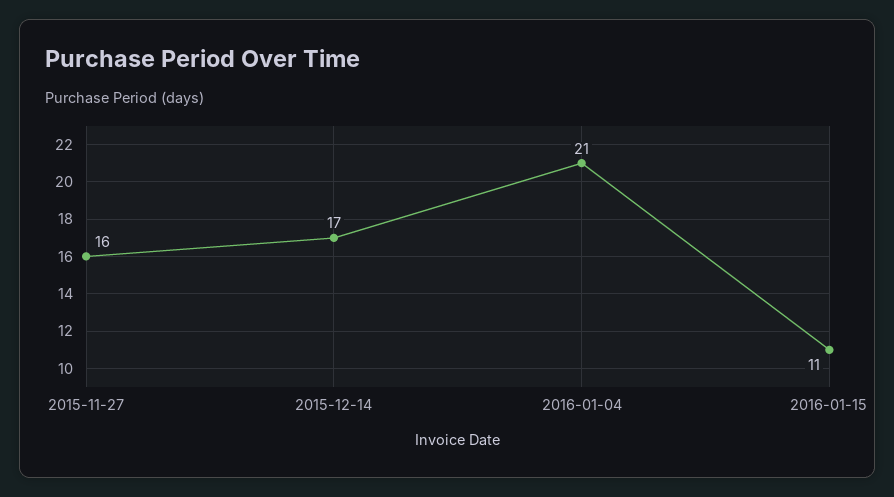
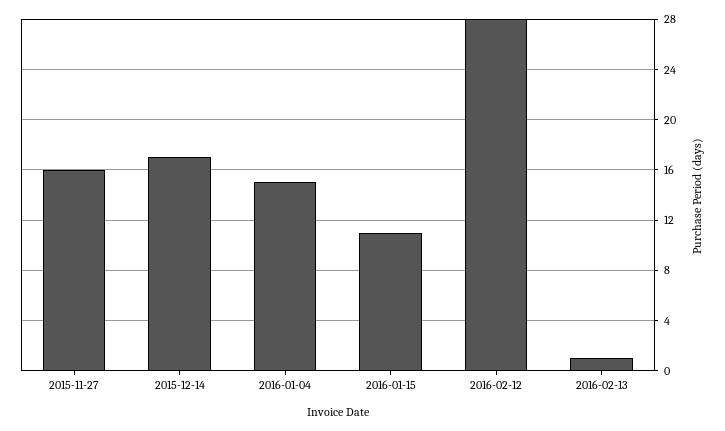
2016-01-04: 21 -> 15
2016-02-12: none -> 28
2016-02-13: none -> 1

